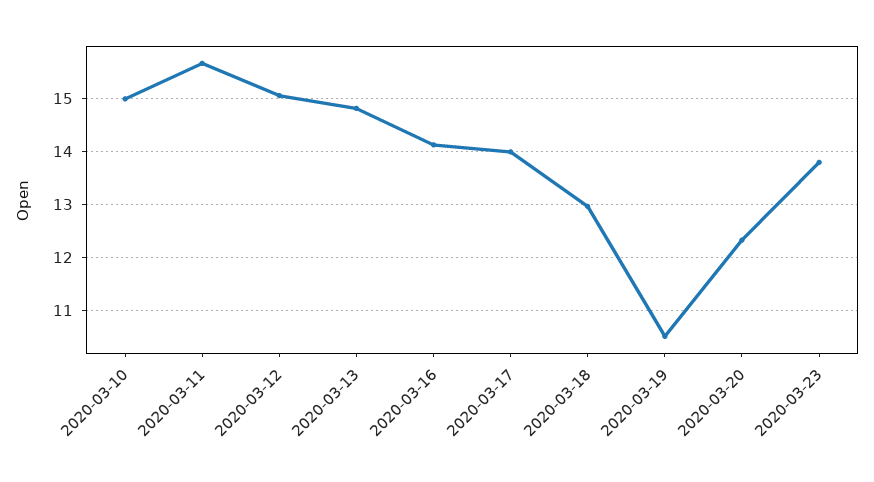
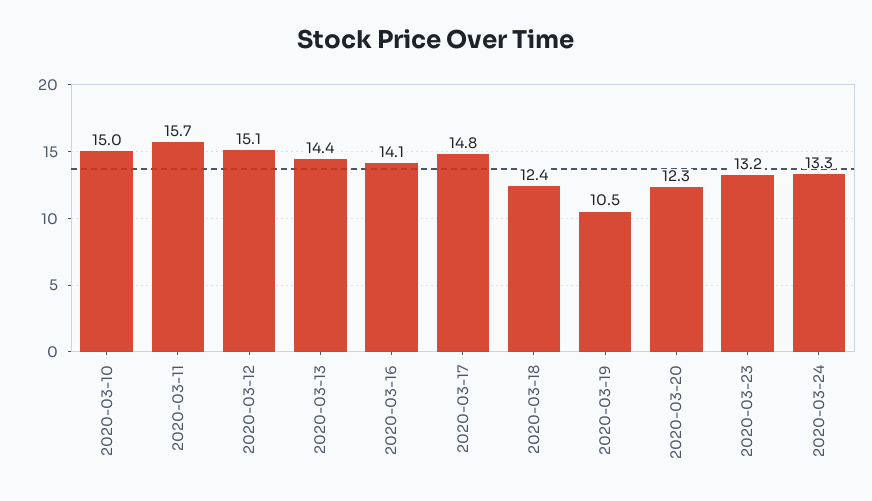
2020-03-13: 14.8 -> 14.4
2020-03-17: 14 -> 14.8
2020-03-18: 13 -> 12.4
2020-03-23: 13.8 -> 13.2
2020-03-24: none -> 13.3

